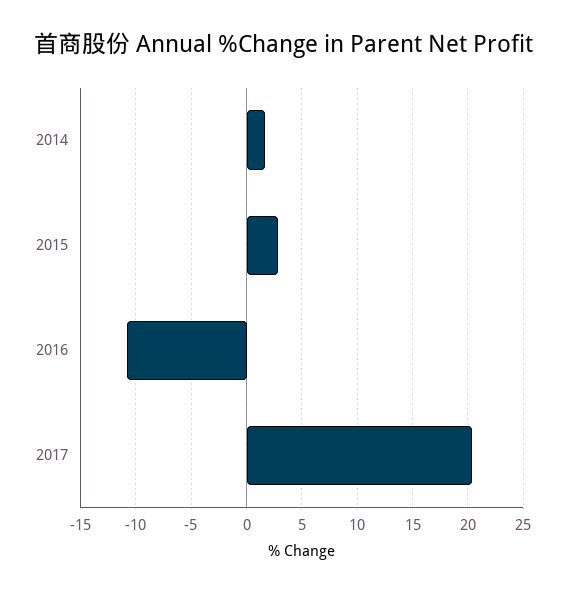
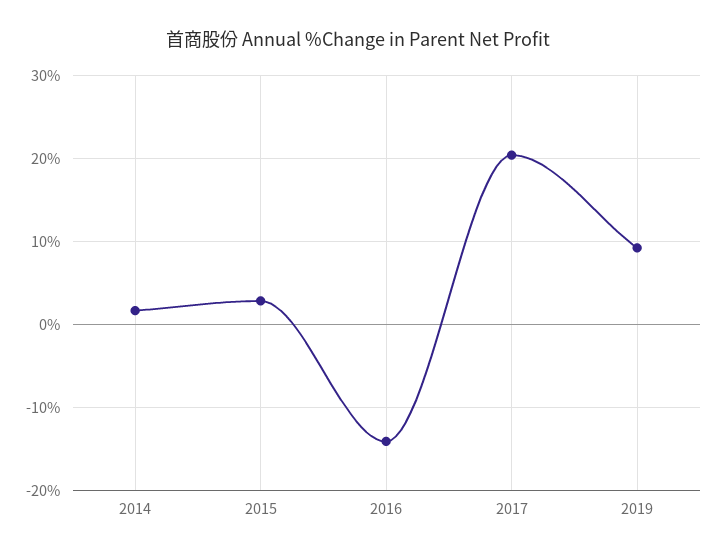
2016: -11 -> -14
2019: none -> 9

